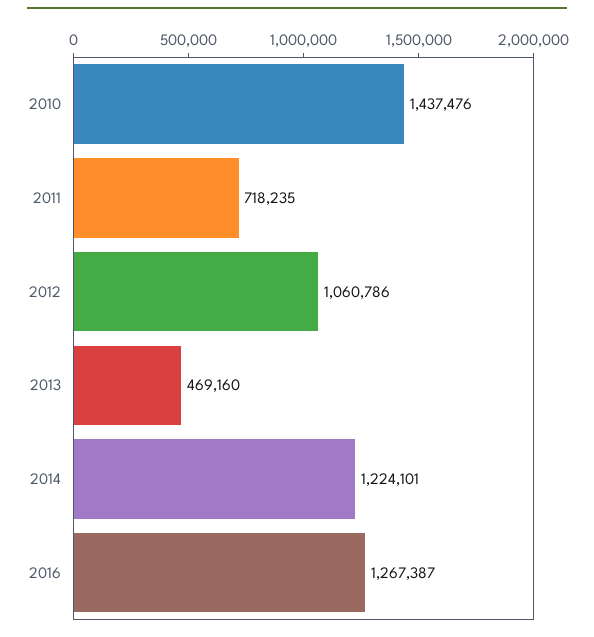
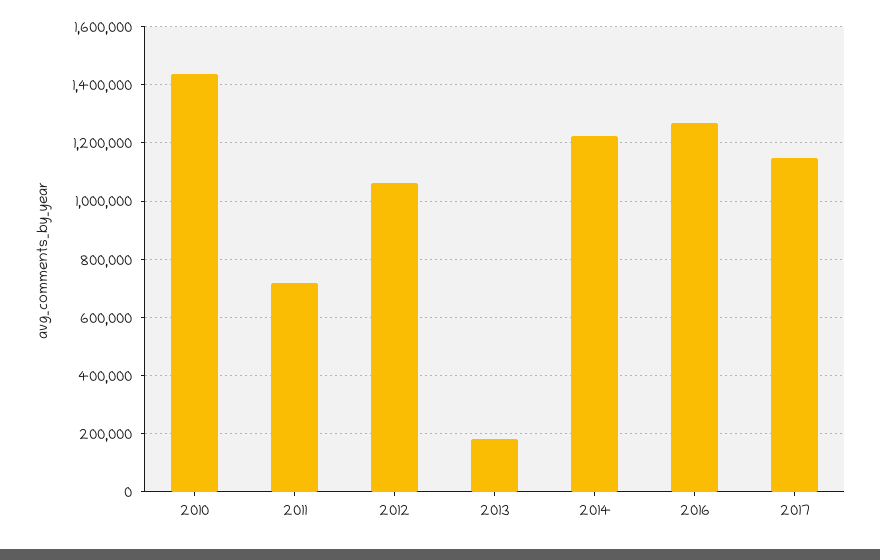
2013: 469160 -> 175000
2017: none -> 1150000

